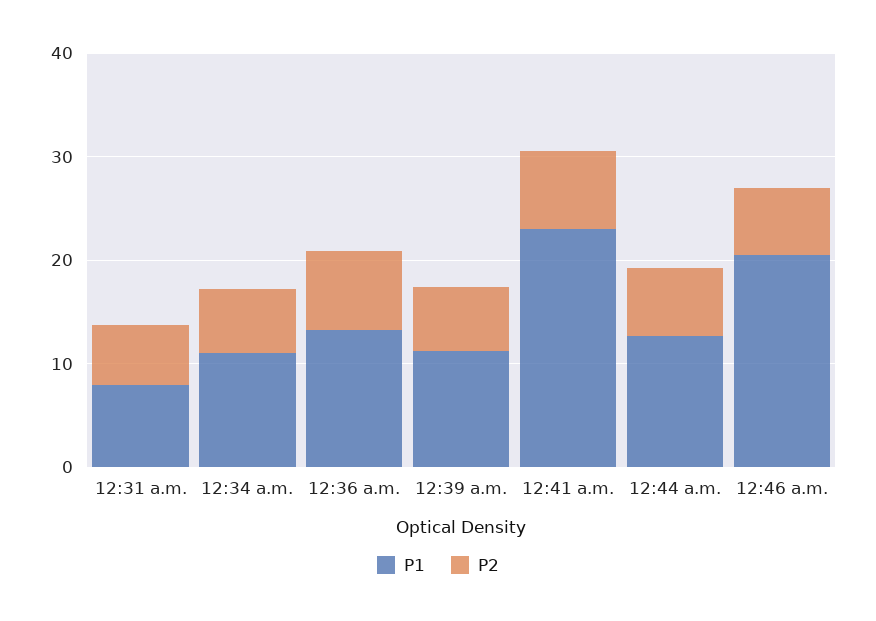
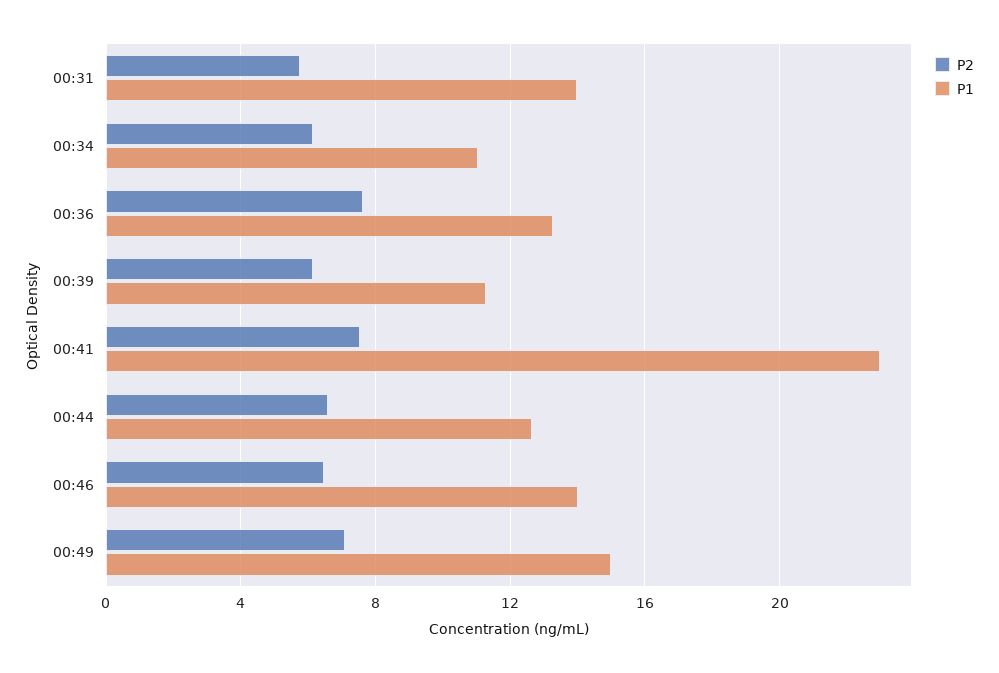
P1, 12:31 a.m.: 8 -> 14
P1, 12:46 a.m.: 20 -> 14
P2, 00:49: none -> 7
P1, 00:49: none -> 15

